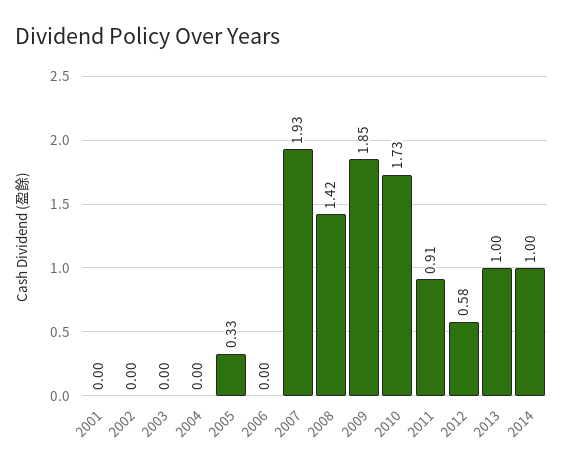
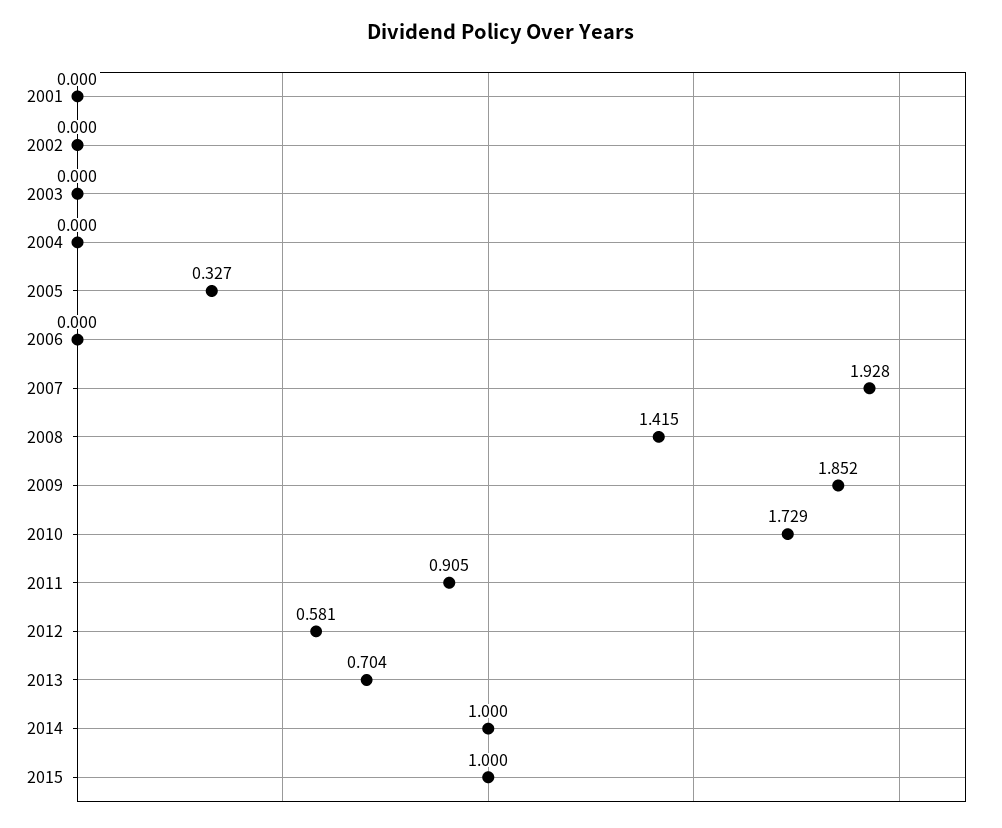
2013: 1 -> 0.704
2015: none -> 1

